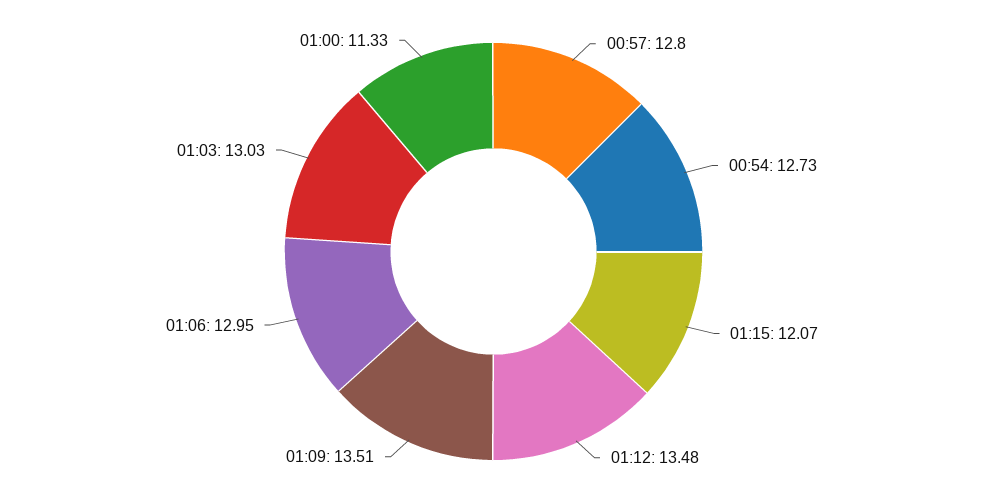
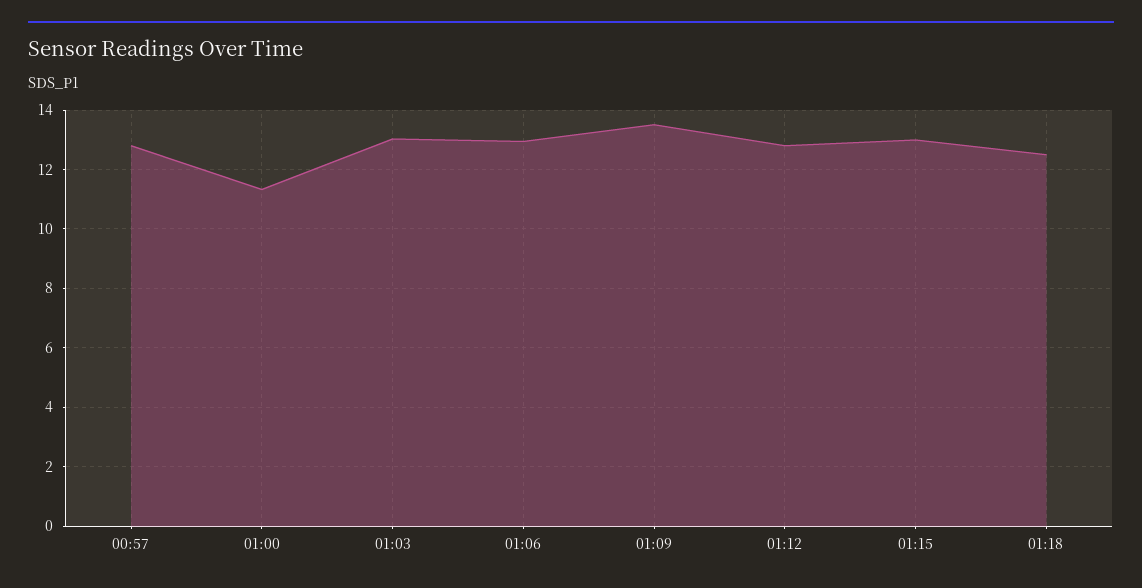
00:54: 12.73 -> none
01:15: 12.07 -> 13
01:12: 13.48 -> 12.75
01:18: none -> 12.5

